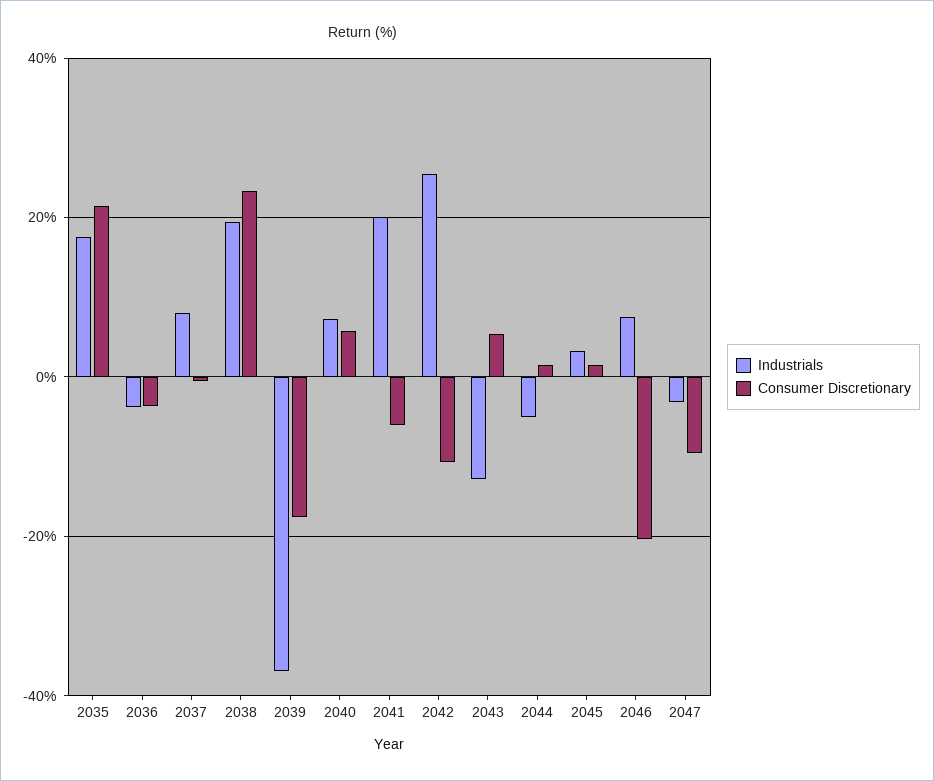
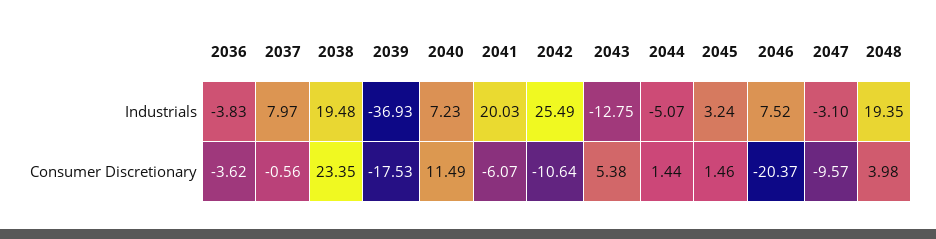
Industrials, 2035: 18 -> none
Consumer Discretionary, 2035: 22 -> none
Consumer Discretionary, 2040: 6 -> 11.49
Industrials, 2048: none -> 19.35
Consumer Discretionary, 2048: none -> 3.98

